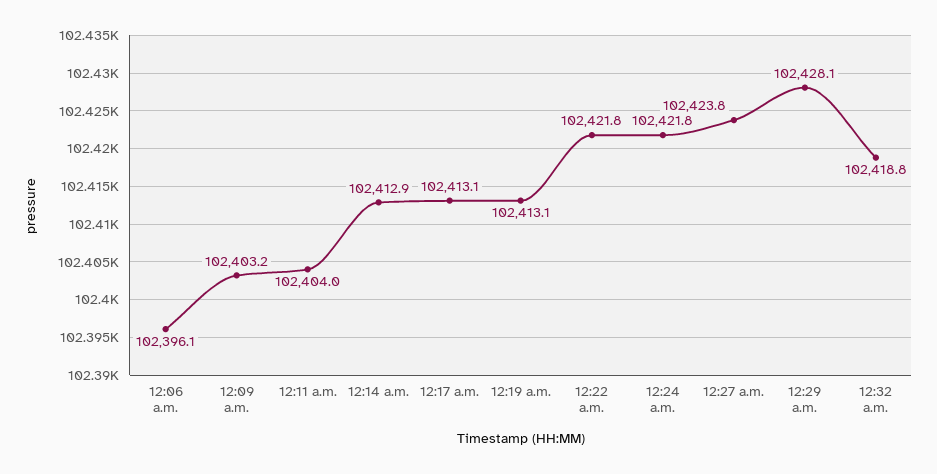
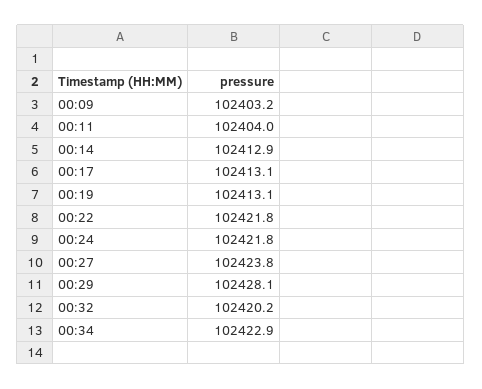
12:06 a.m.: 102396.1 -> none
12:32 a.m.: 102418.8 -> 102420.2
00:34: none -> 102422.9

